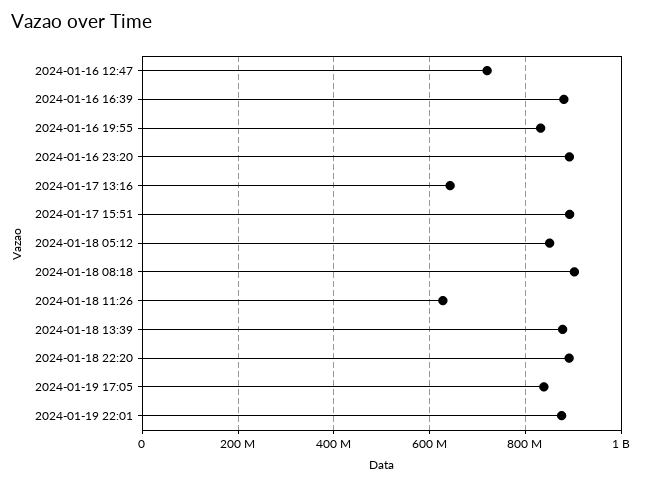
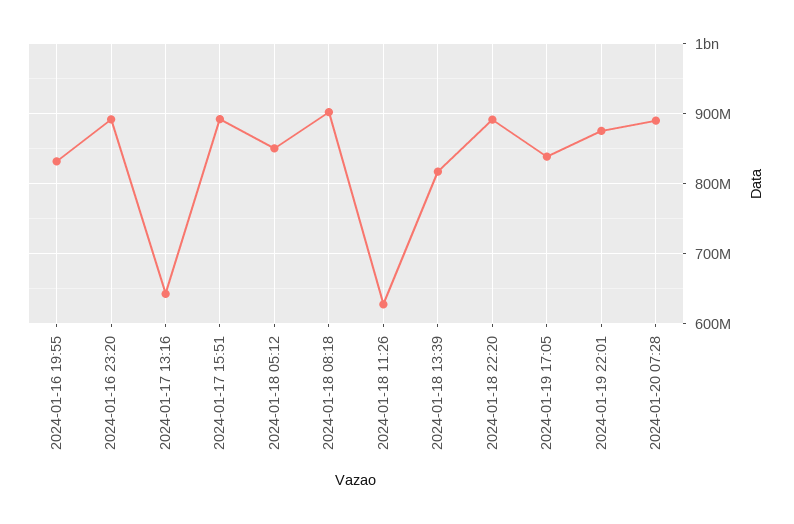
2024-01-16 12:47: 720000000 -> none
2024-01-16 16:39: 880000000 -> none
2024-01-18 13:39: 880000000 -> 820000000
2024-01-20 07:28: none -> 890000000

